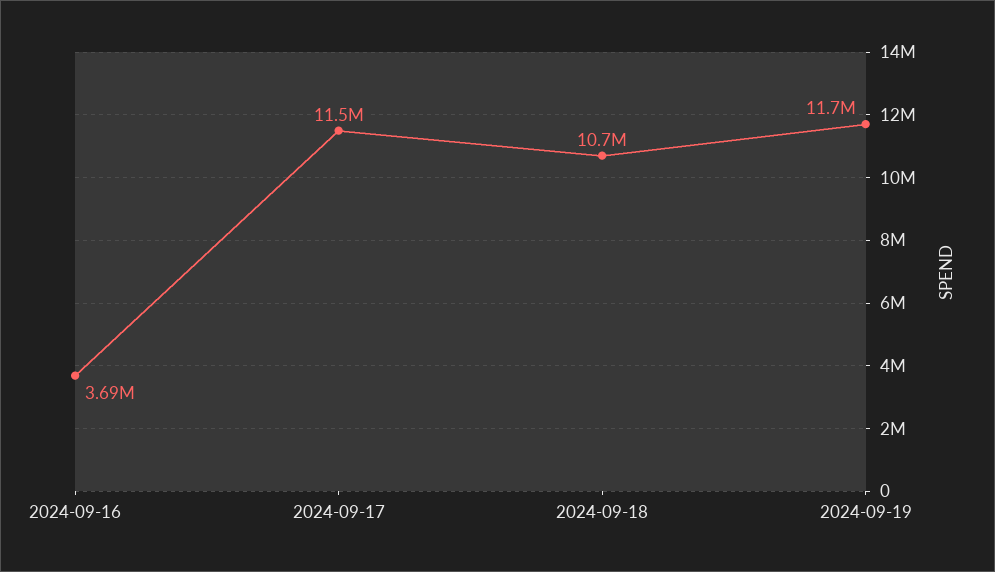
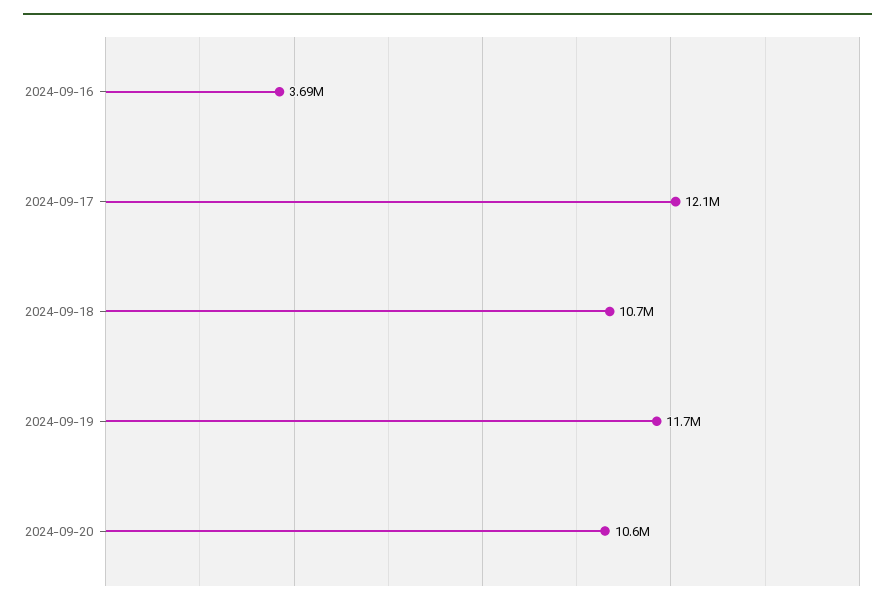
2024-09-17: 11500000 -> 12100000
2024-09-20: none -> 10600000

